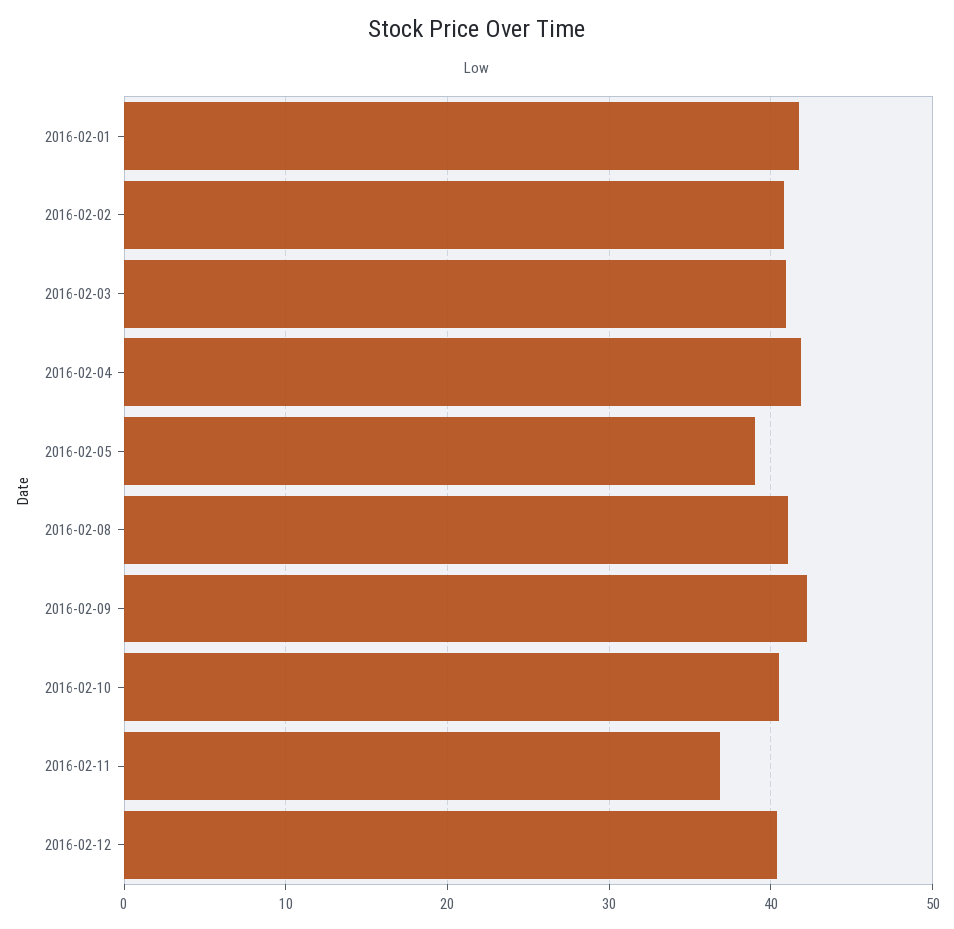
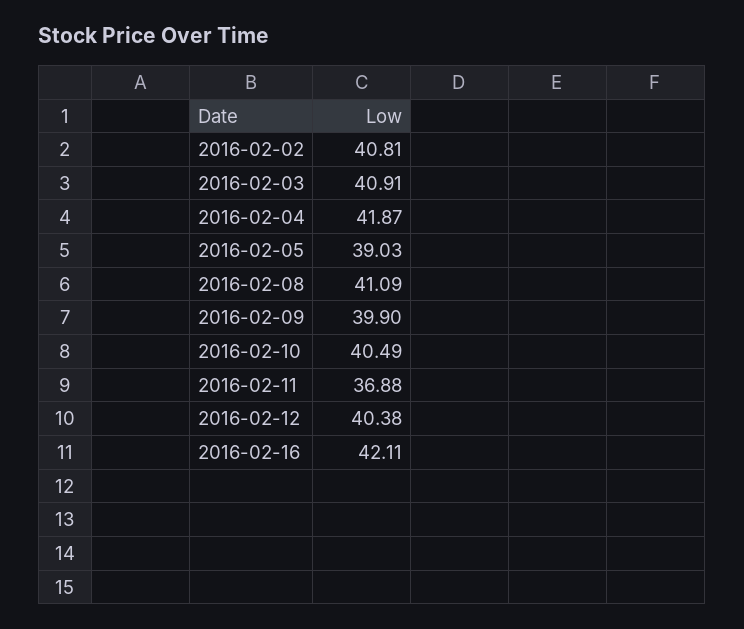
2016-02-01: 42 -> none
2016-02-09: 42 -> 39.9
2016-02-16: none -> 42.11

